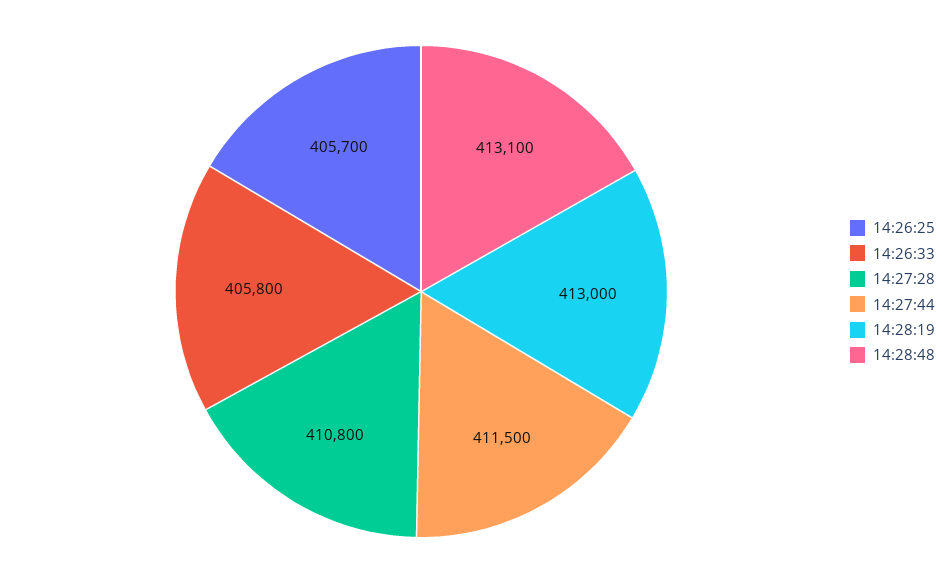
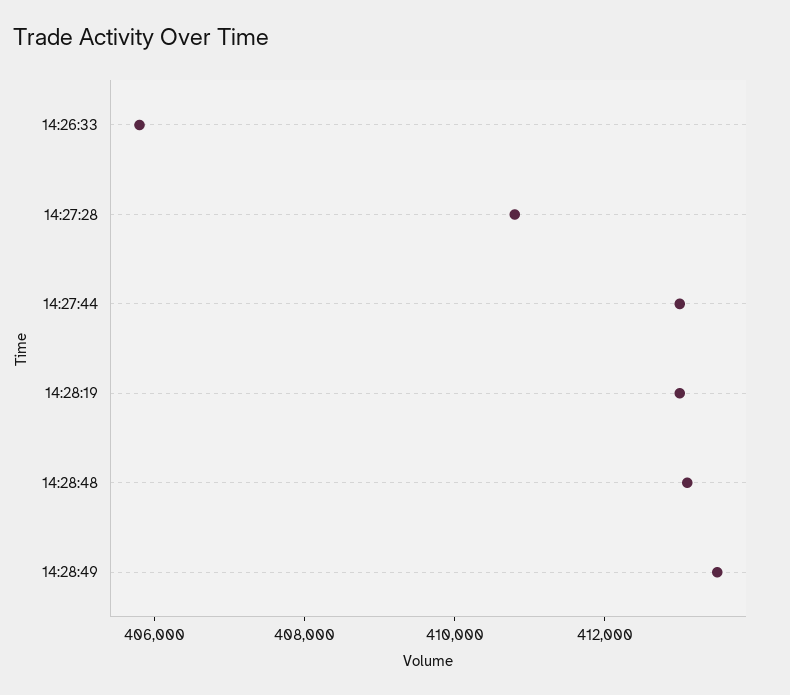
14:26:25: 405700 -> none
14:27:44: 411500 -> 413000
14:28:49: none -> 413500

